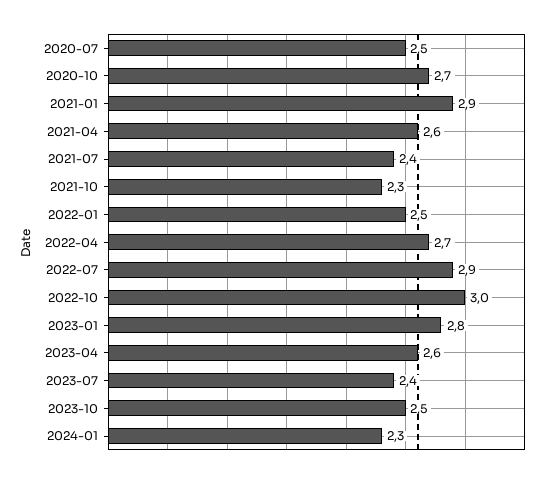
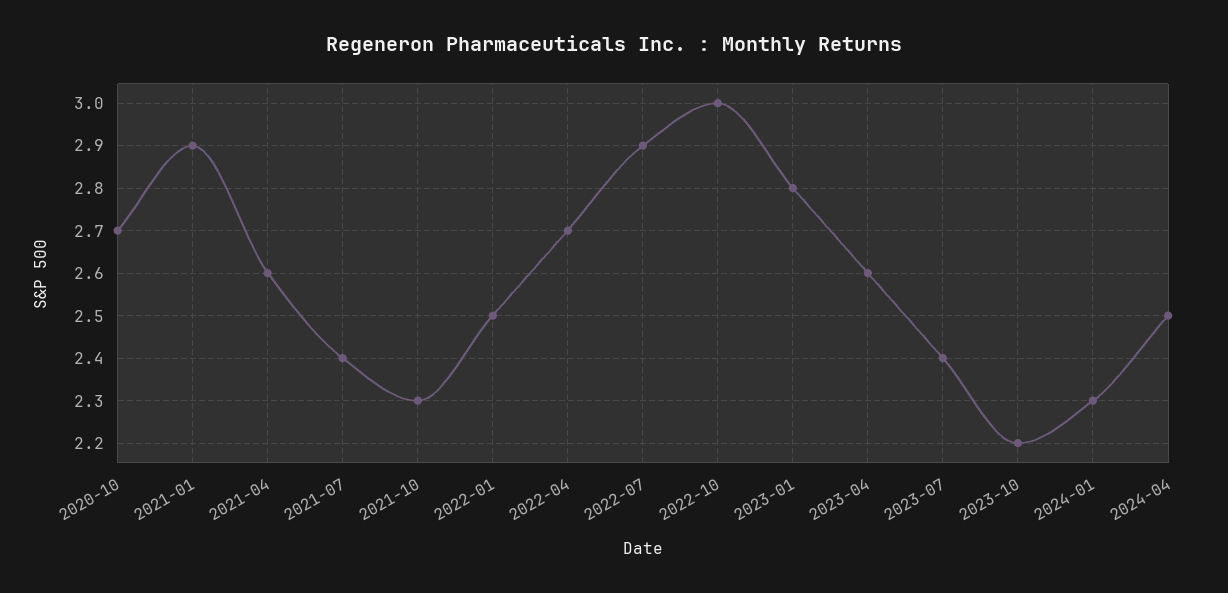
2020-07: 2.5 -> none
2023-10: 2.5 -> 2.2
2024-04: none -> 2.5

